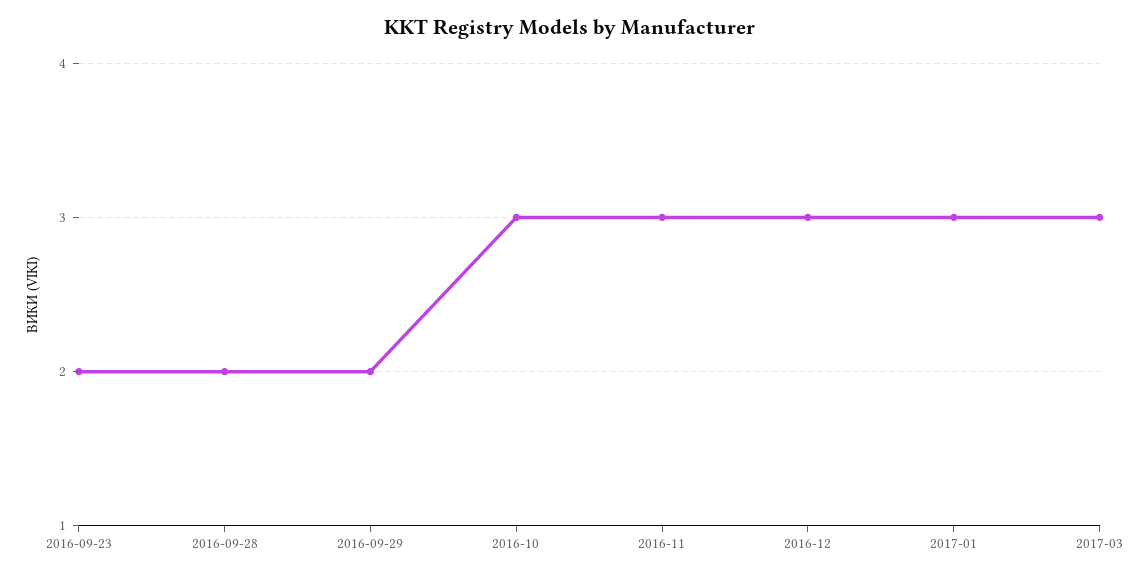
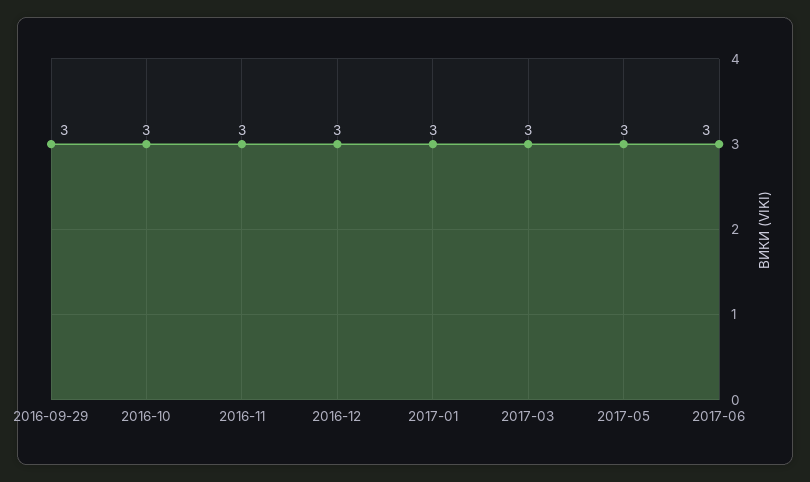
2016-09-23: 2 -> none
2016-09-28: 2 -> none
2016-09-29: 2 -> 3
2017-05: none -> 3
2017-06: none -> 3

